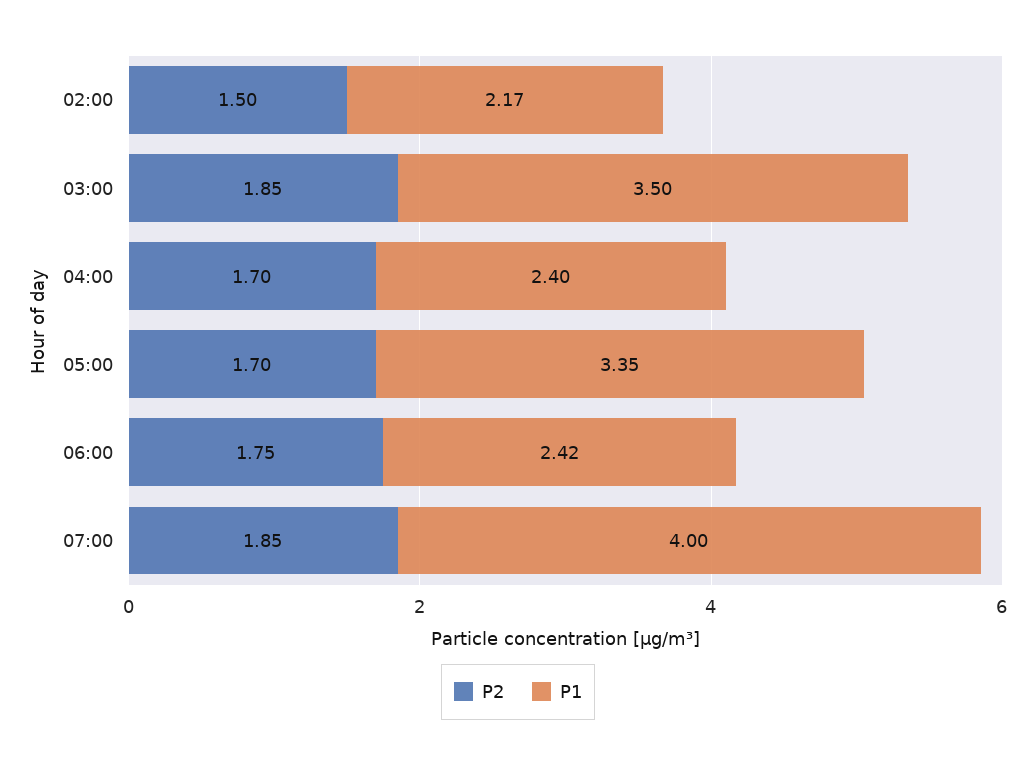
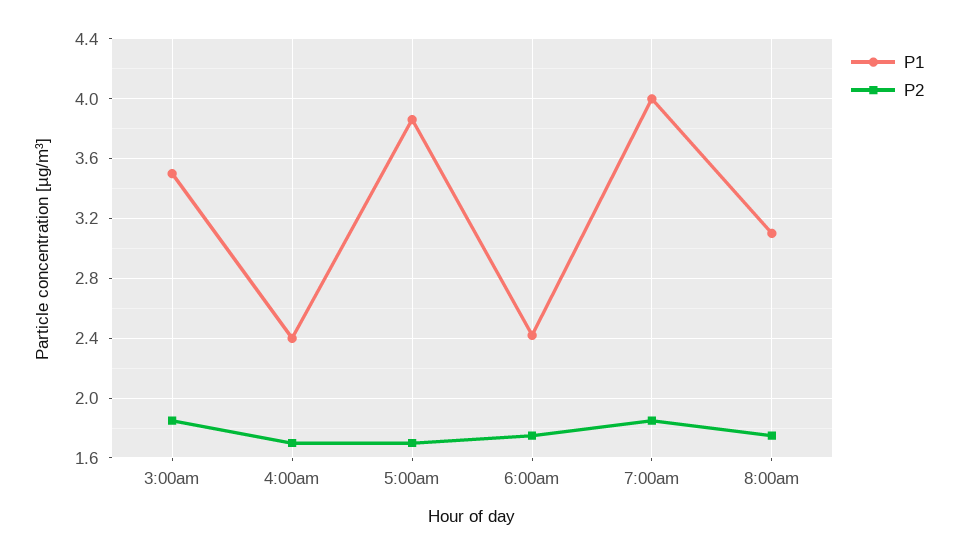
P2, 02:00: 1.5 -> none
P1, 02:00: 2.17 -> none
P1, 05:00: 3.35 -> 3.85
P1, 8:00am: none -> 3.1
P2, 8:00am: none -> 1.75

